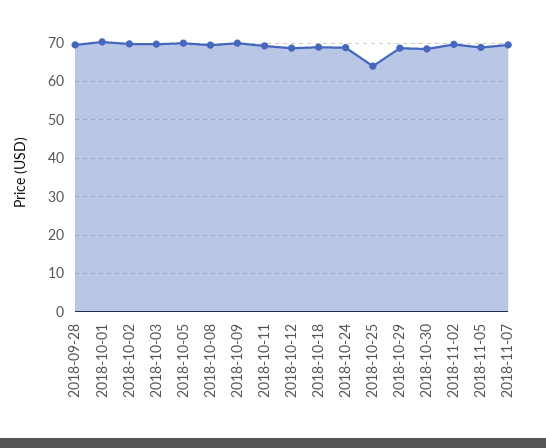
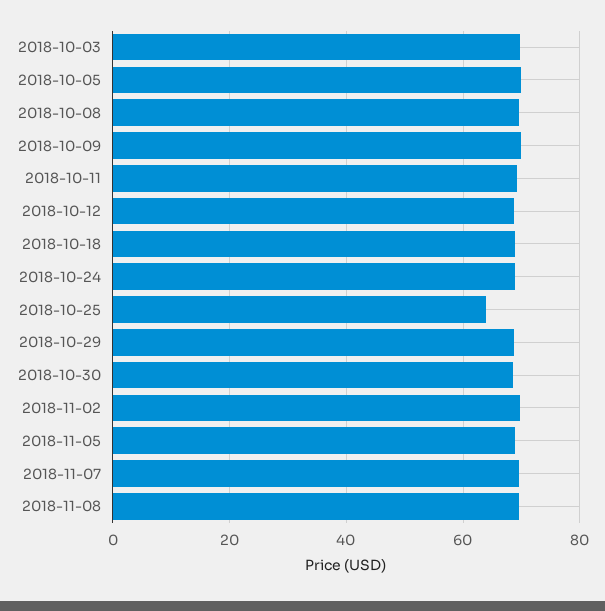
2018-09-28: 70 -> none
2018-10-01: 70 -> none
2018-10-02: 70 -> none
2018-11-08: none -> 70

